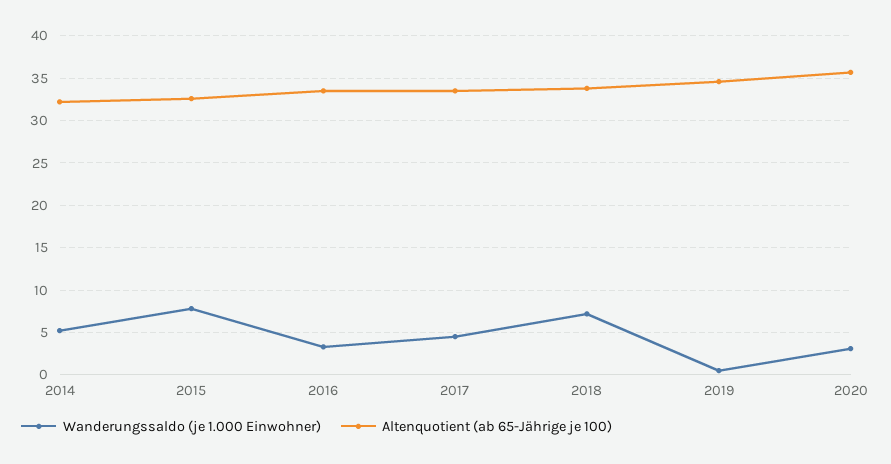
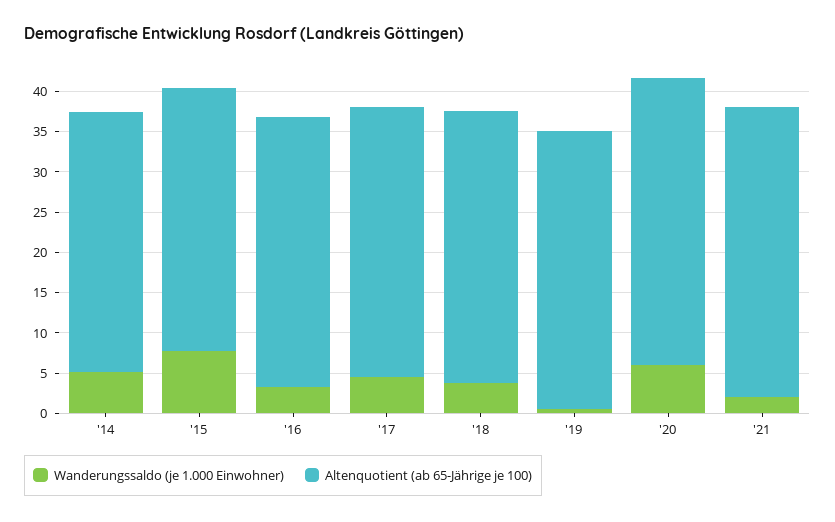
Wanderungssaldo (je 1.000 Einwohner), 2018: 7 -> 4
Wanderungssaldo (je 1.000 Einwohner), 2020: 3 -> 6
Wanderungssaldo (je 1.000 Einwohner), '21: none -> 2
Altenquotient (ab 65-Jährige je 100), '21: none -> 36

